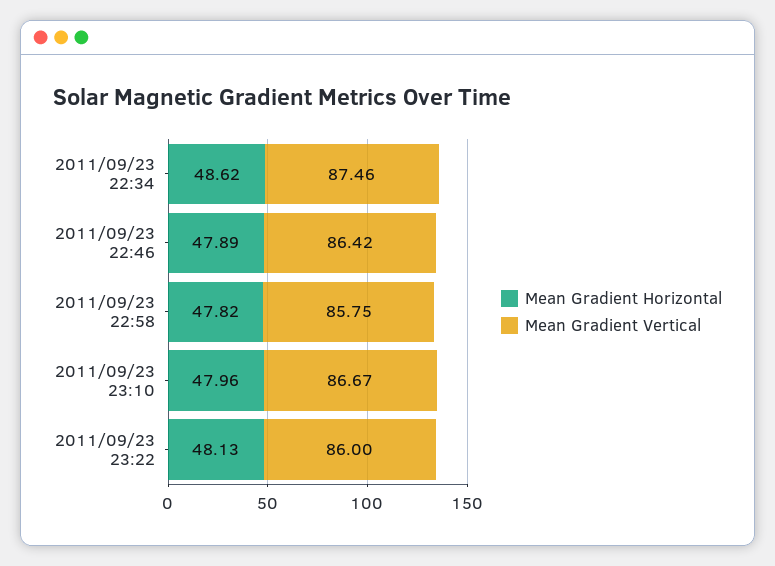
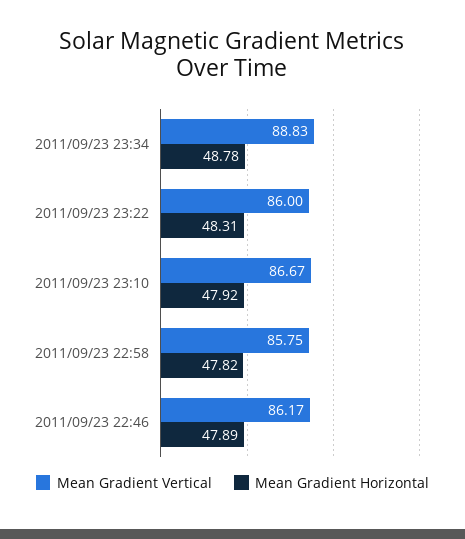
Mean Gradient Horizontal, 2011/09/23 22:34: 48.62 -> none
Mean Gradient Vertical, 2011/09/23 22:34: 87.46 -> none
Mean Gradient Vertical, 2011/09/23 22:46: 86.42 -> 86.17
Mean Gradient Horizontal, 2011/09/23 23:10: 47.96 -> 47.92
Mean Gradient Horizontal, 2011/09/23 23:22: 48.13 -> 48.31
Mean Gradient Vertical, 2011/09/23 23:34: none -> 88.83
Mean Gradient Horizontal, 2011/09/23 23:34: none -> 48.78

